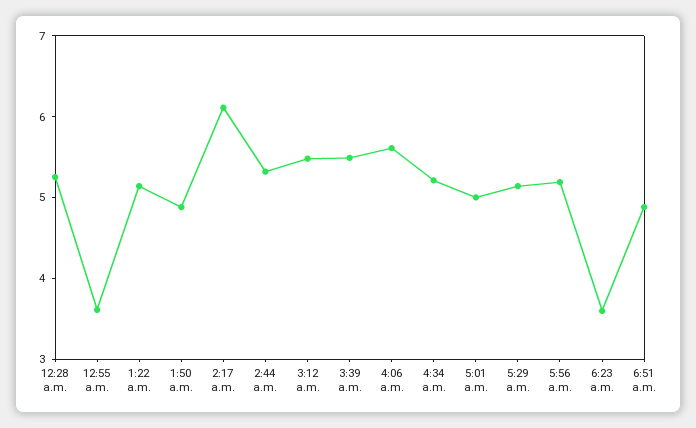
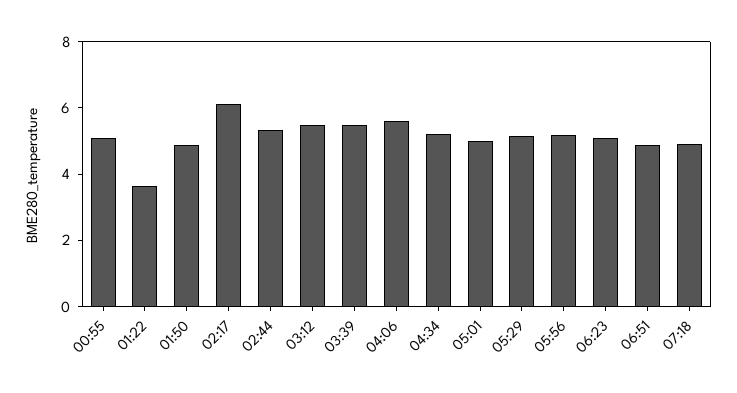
12:28 a.m.: 5.2 -> none
12:55 a.m.: 3.6 -> 5
1:22 a.m.: 5.2 -> 3.5
6:23 a.m.: 3.6 -> 5
07:18: none -> 5

